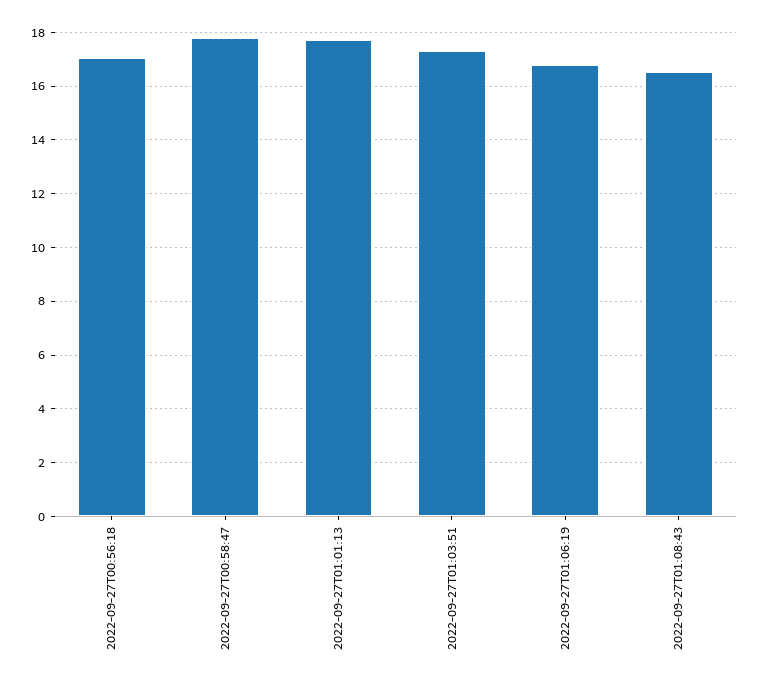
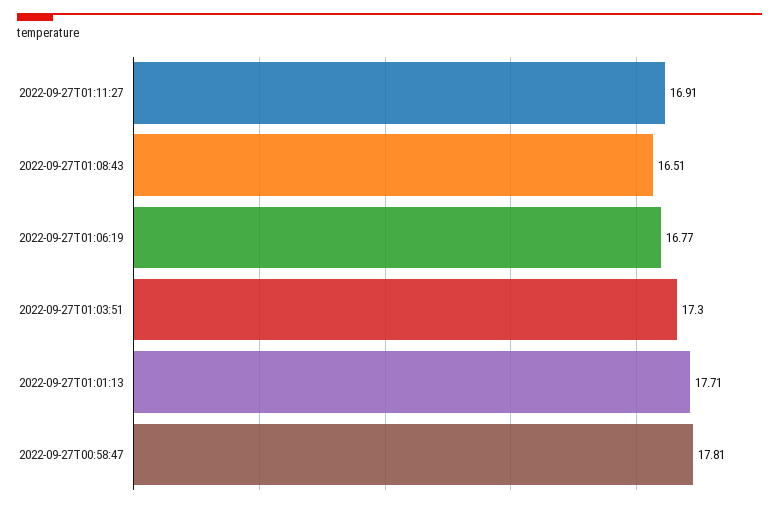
2022-09-27T00:56:18: 17 -> none
2022-09-27T01:11:27: none -> 16.91

